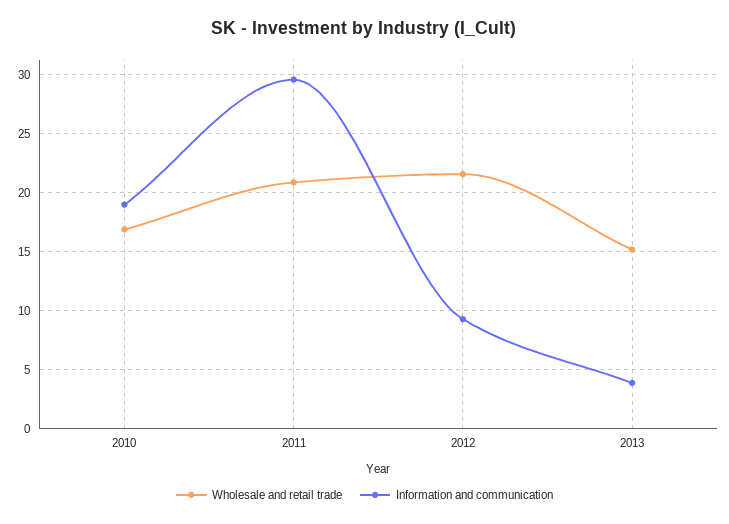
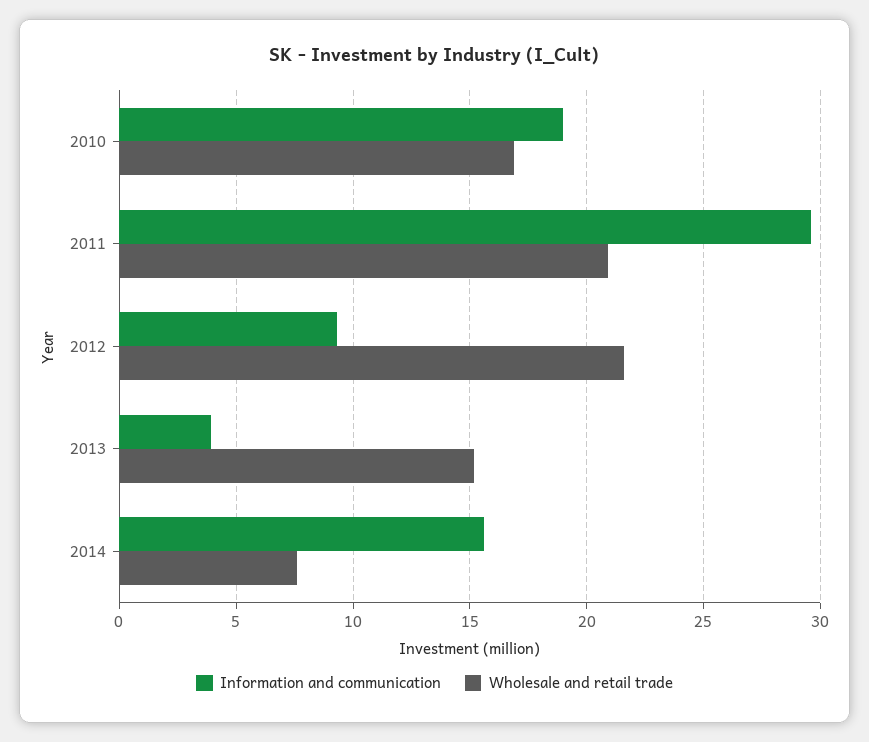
Information and communication, 2014: none -> 15.5
Wholesale and retail trade, 2014: none -> 7.5

